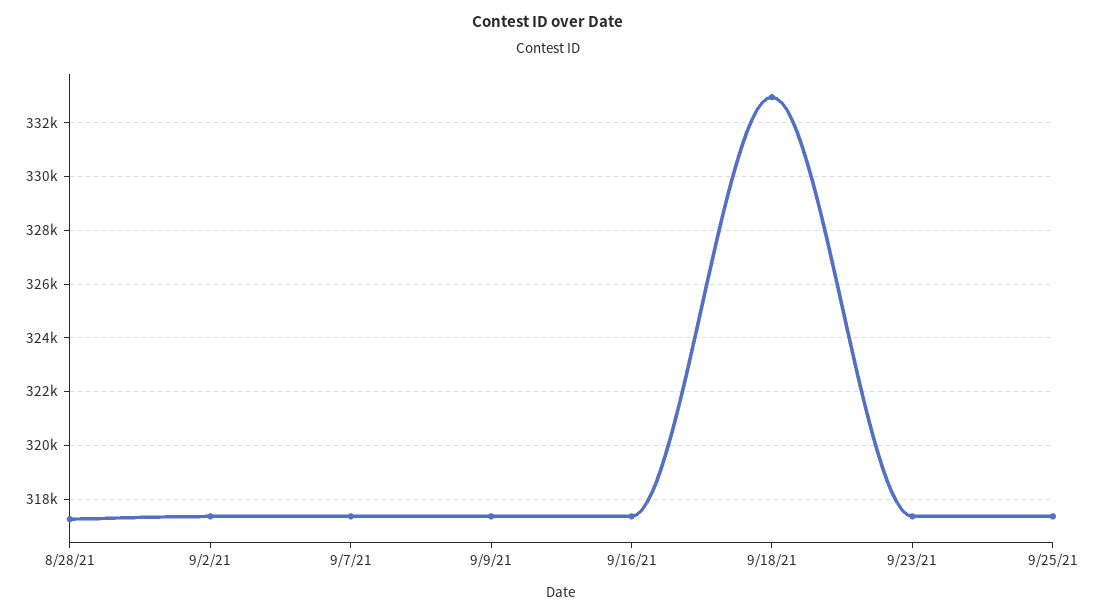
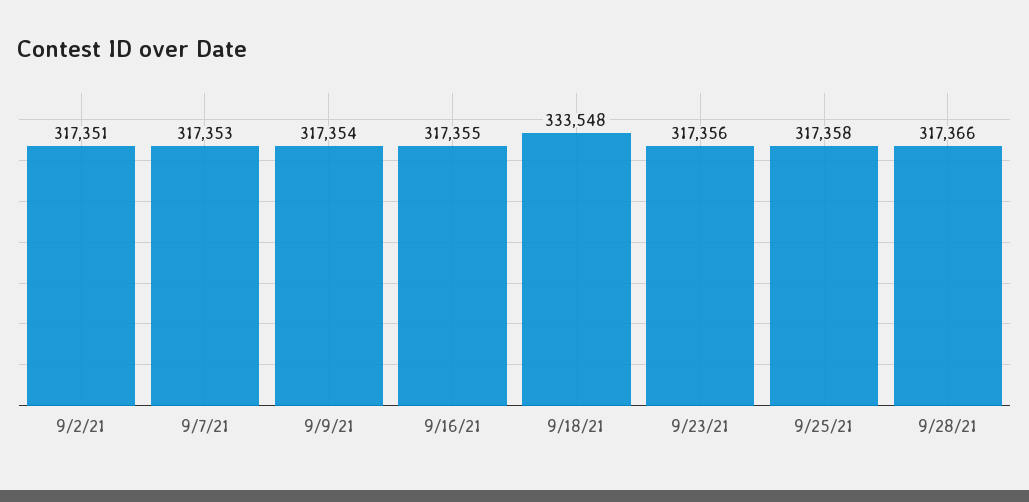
8/28/21: 317250 -> none
9/18/21: 333000 -> 333548
9/28/21: none -> 317366

